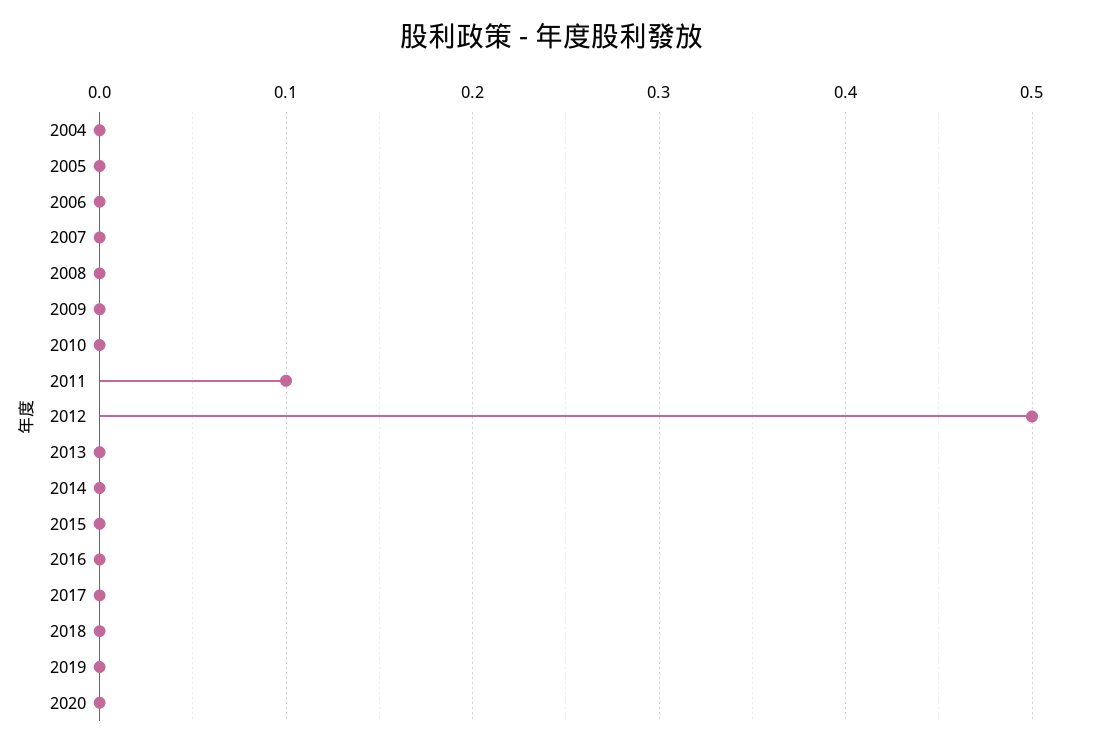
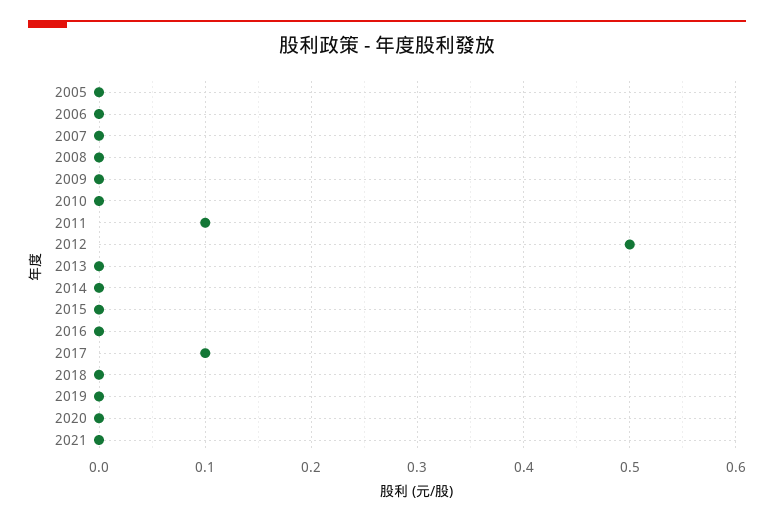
2004: 0 -> none
2017: 0 -> 0.1
2021: none -> 0

